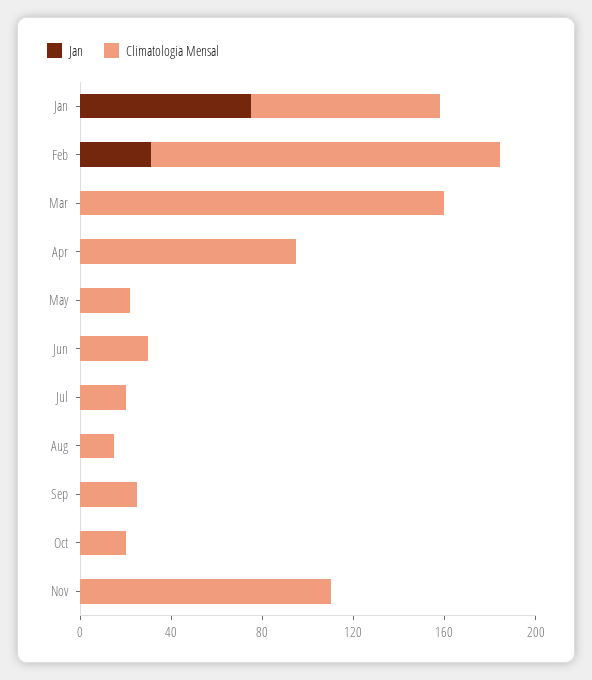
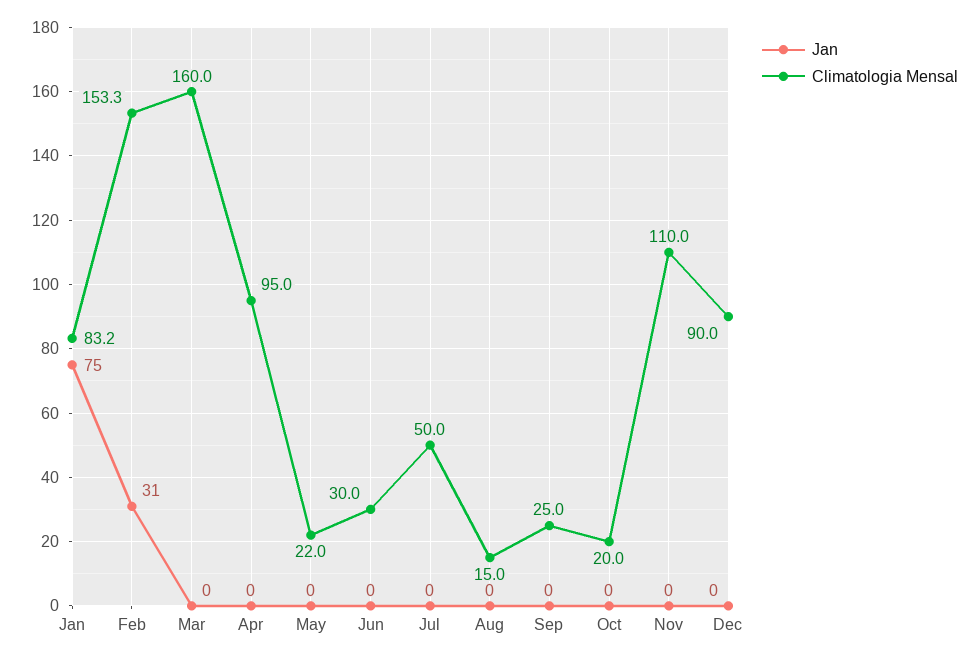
Climatologia Mensal, Jul: 20 -> 50
Jan, Dec: none -> 0
Climatologia Mensal, Dec: none -> 90

